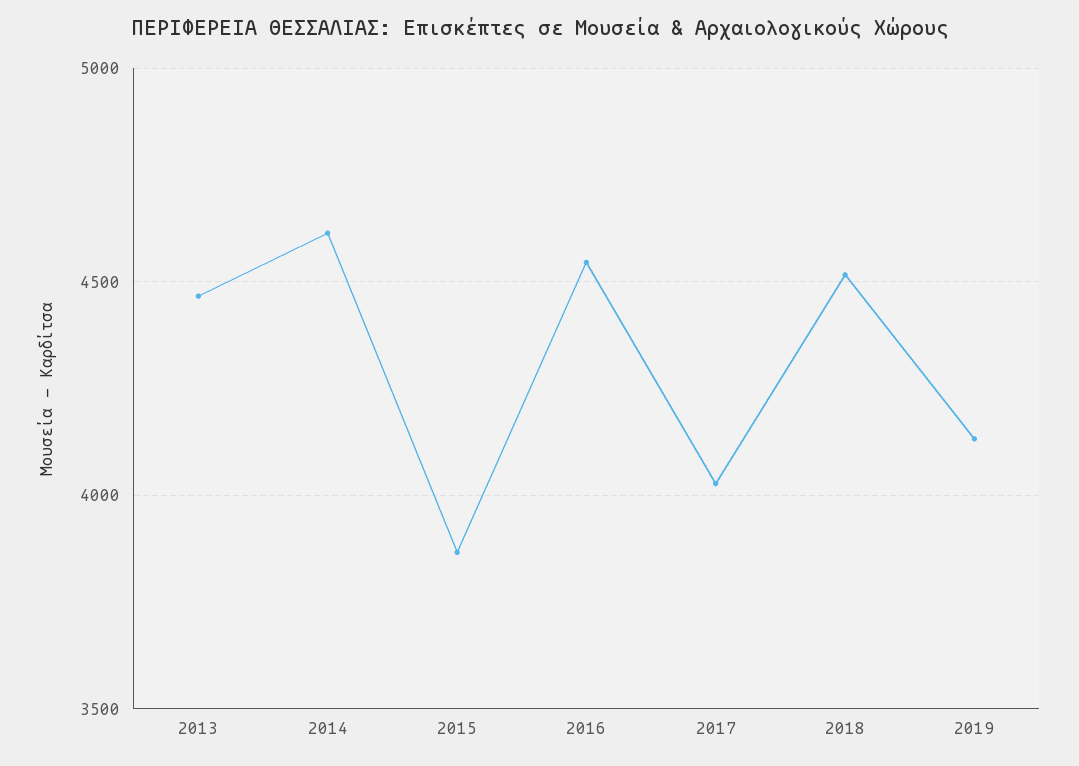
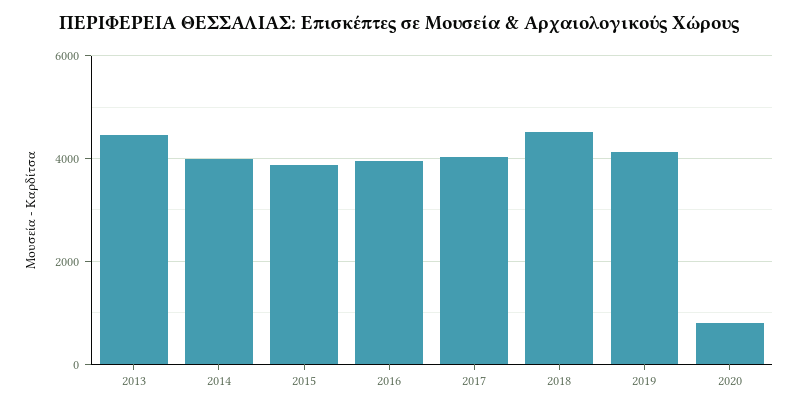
2014: 4600 -> 4000
2016: 4550 -> 4000
2020: none -> 800

